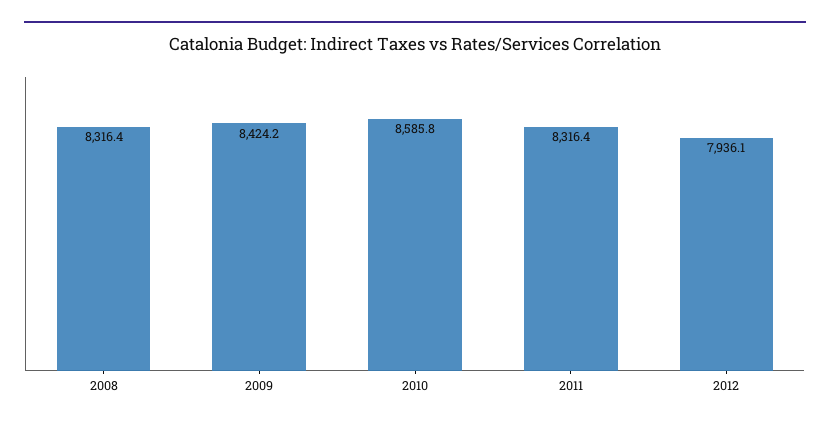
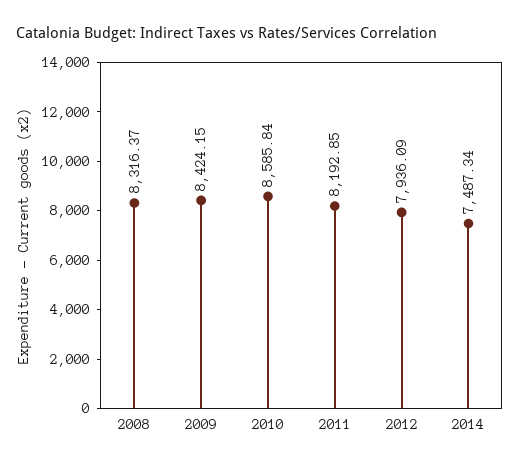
2011: 8316.4 -> 8192.85
2014: none -> 7487.34

